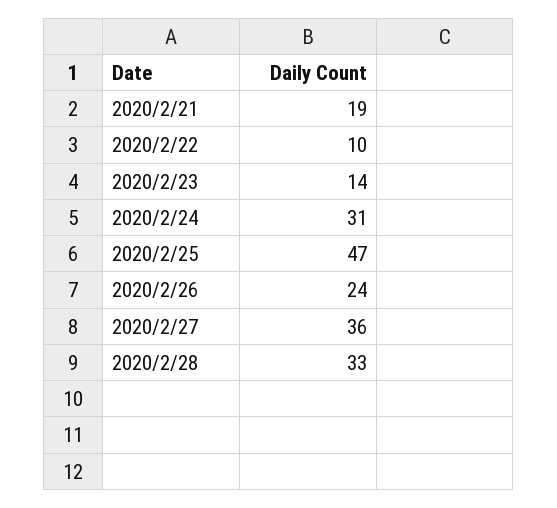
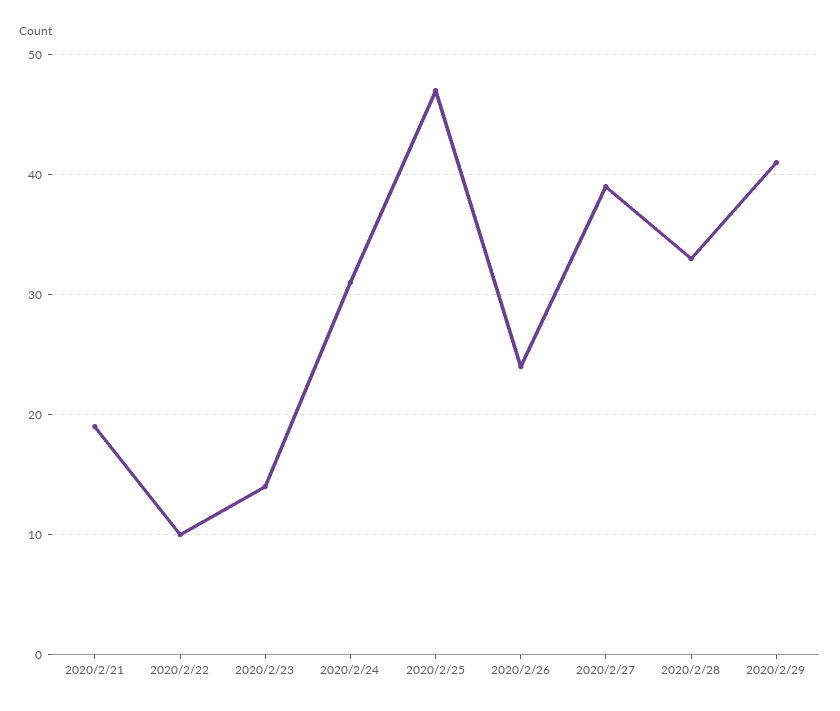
2020/2/27: 36 -> 39
2020/2/29: none -> 41

